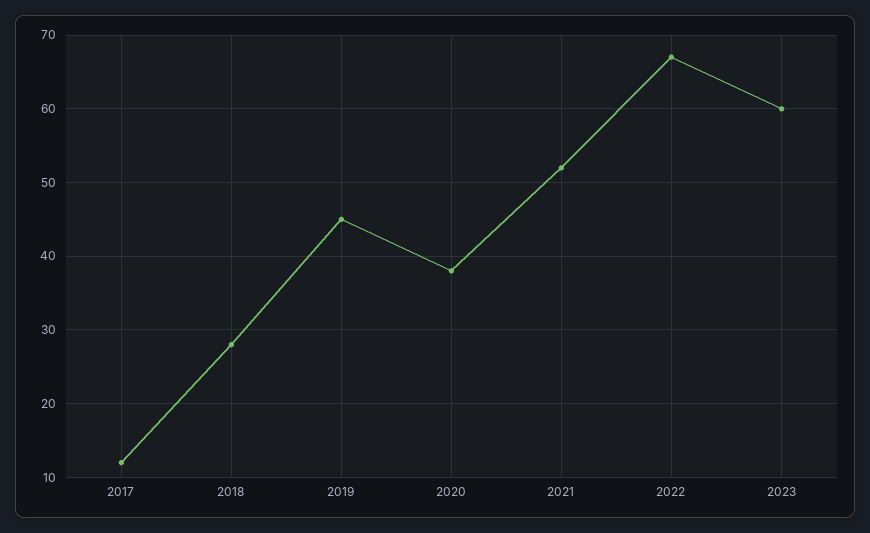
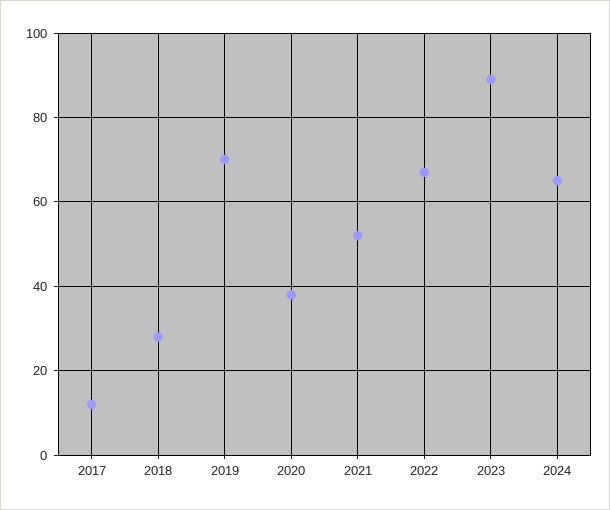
2019: 45 -> 70
2023: 60 -> 90
2024: none -> 65

